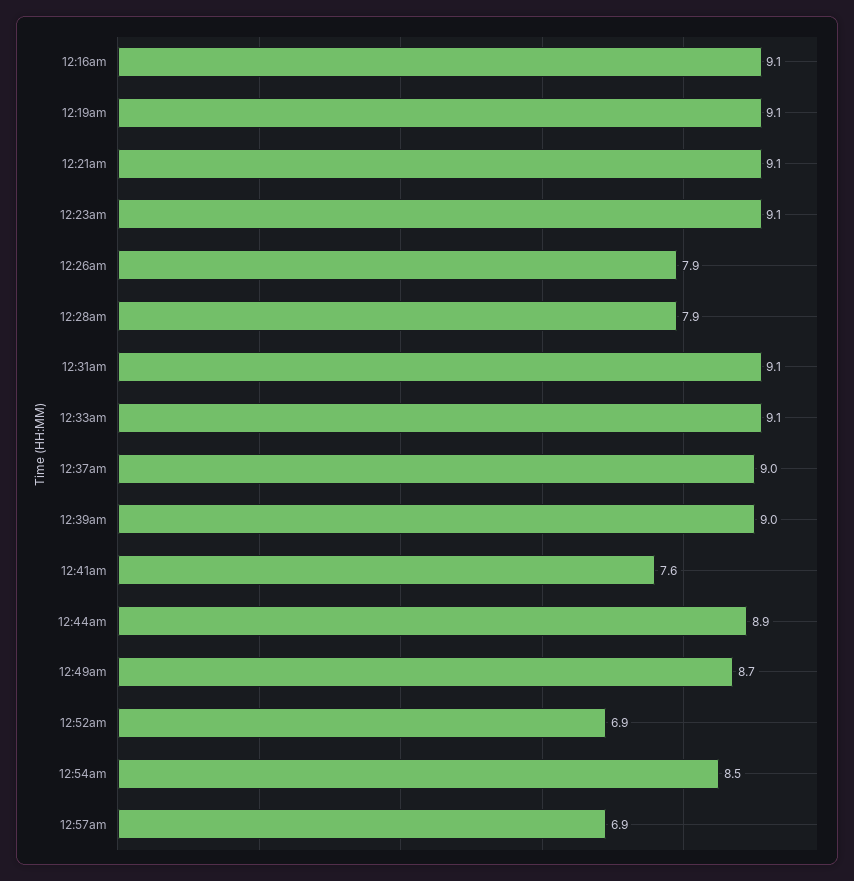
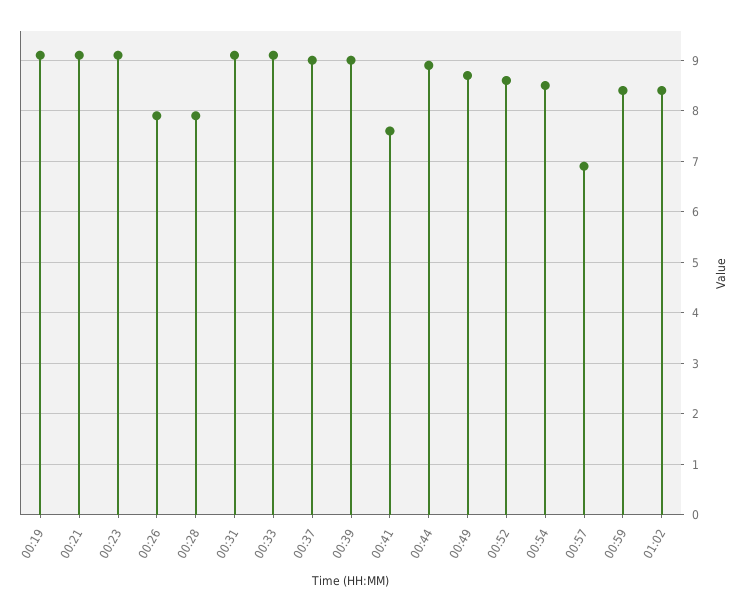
12:16am: 9.1 -> none
12:52am: 6.9 -> 8.5
00:59: none -> 8.5
01:02: none -> 8.5

